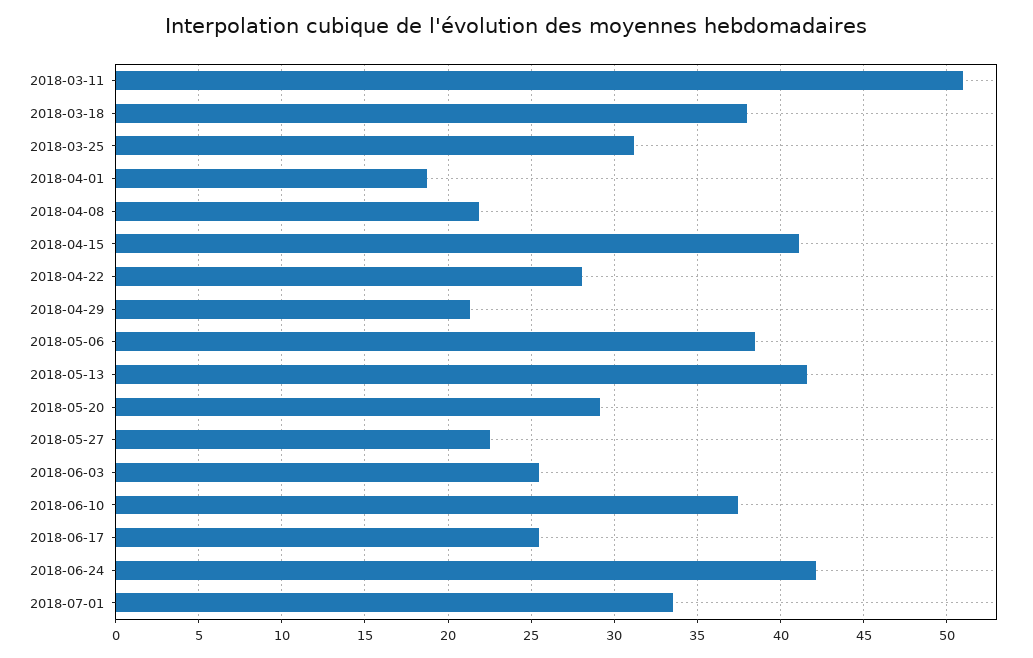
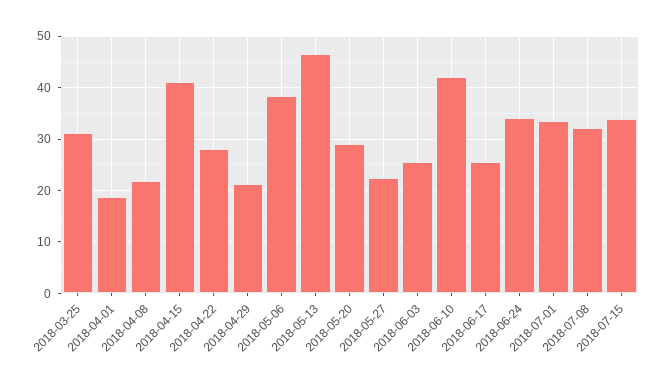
2018-03-11: 51 -> none
2018-03-18: 38 -> none
2018-05-13: 41.5 -> 46
2018-06-10: 37.5 -> 42
2018-06-24: 42 -> 34
2018-07-08: none -> 32
2018-07-15: none -> 34

